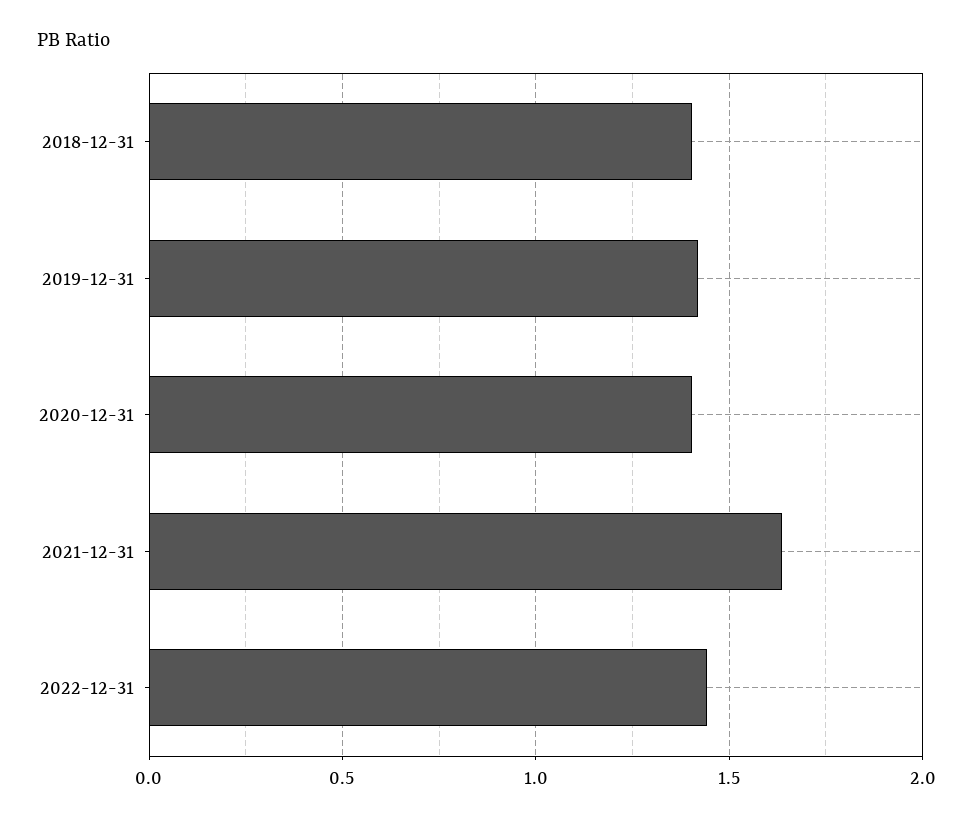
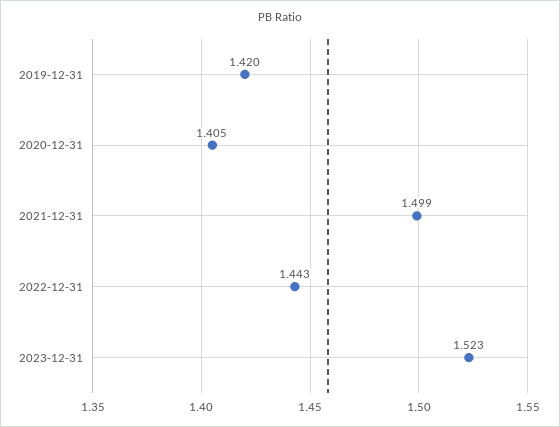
2018-12-31: 1.4 -> none
2021-12-31: 1.65 -> 1.499
2023-12-31: none -> 1.523

